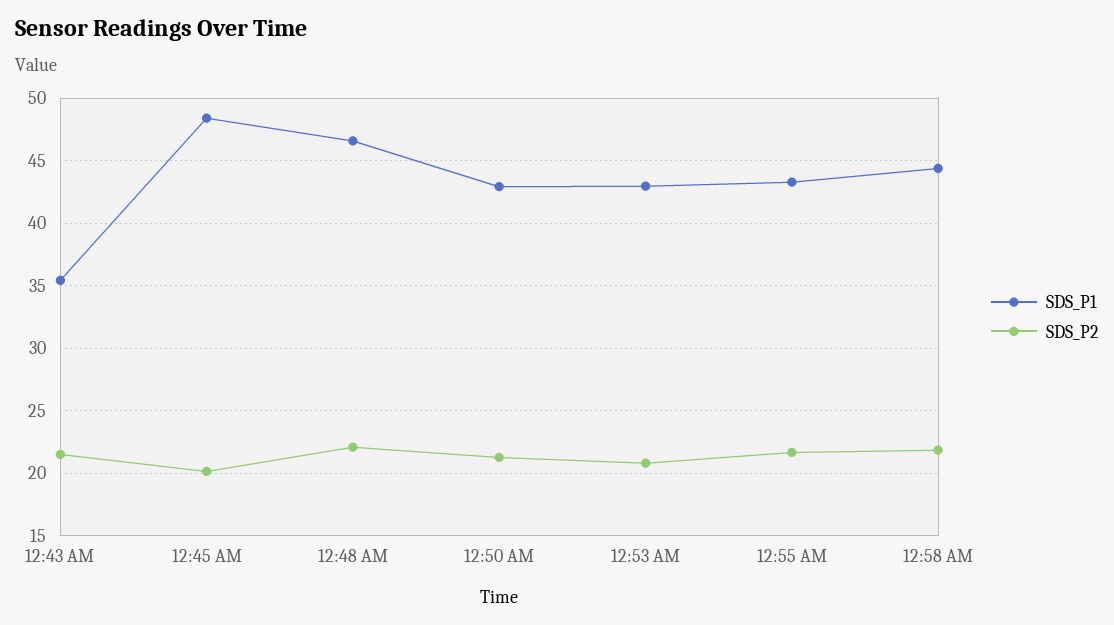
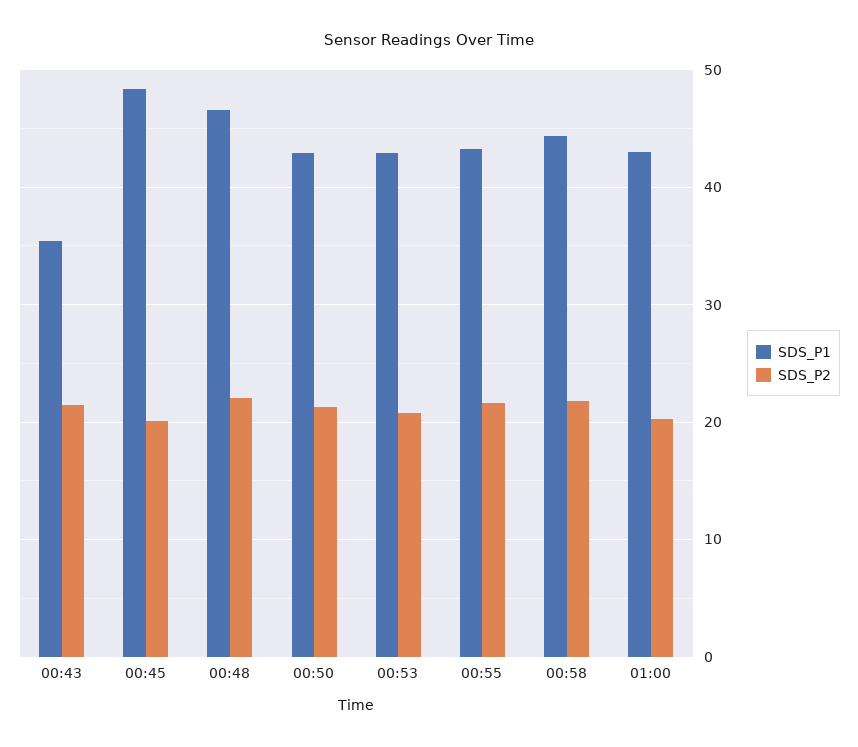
SDS_P1, 01:00: none -> 43
SDS_P2, 01:00: none -> 20

